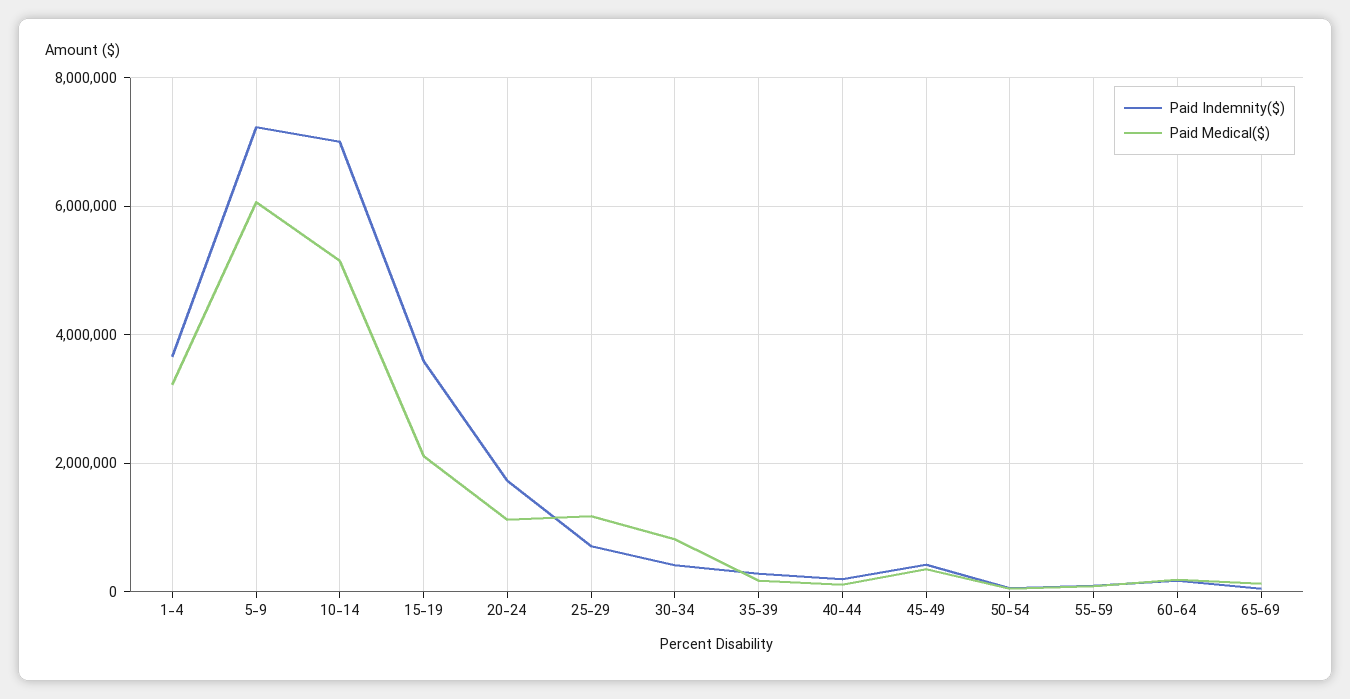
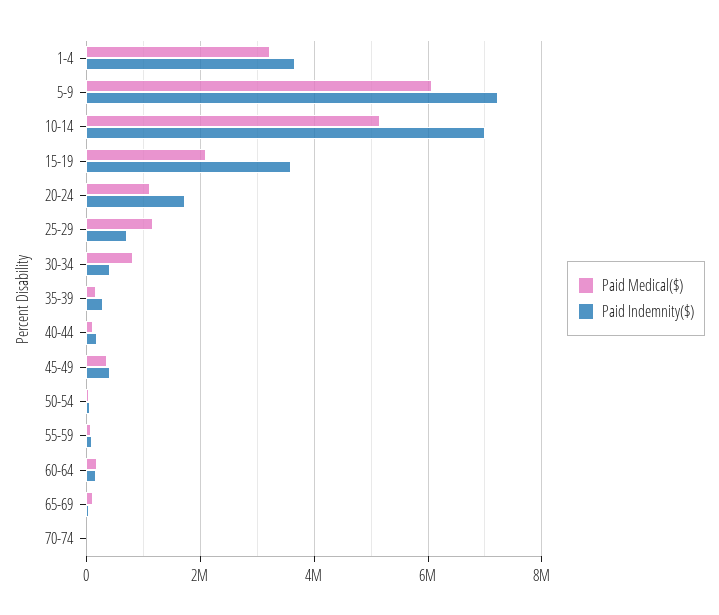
Paid Medical($), 70-74: none -> 0
Paid Indemnity($), 70-74: none -> 0

